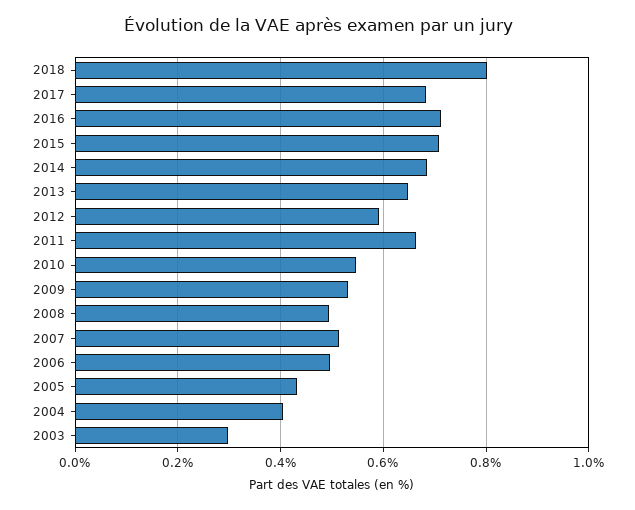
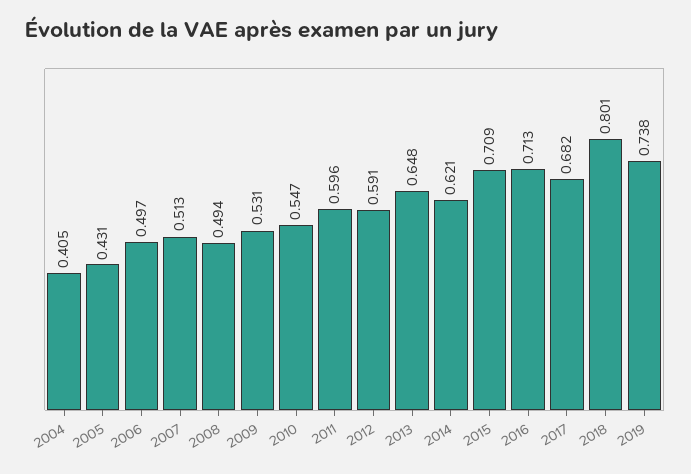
2014: 0.68 -> 0.621
2011: 0.66 -> 0.596
2003: 0.3 -> none
2019: none -> 0.738

